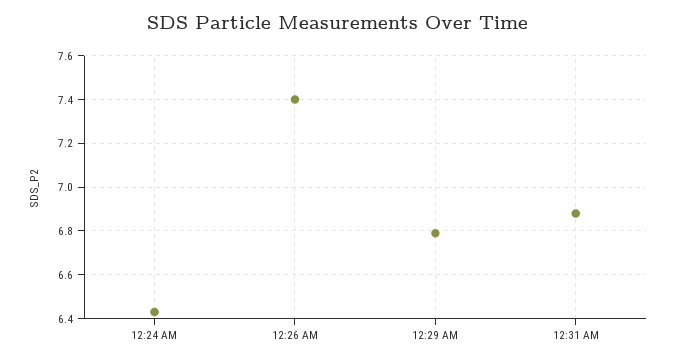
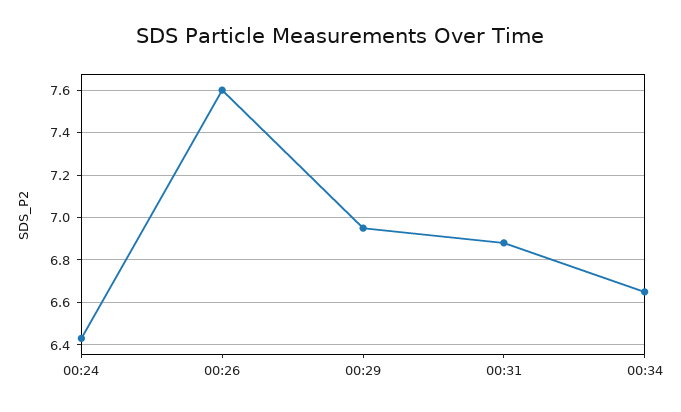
12:26 AM: 7.4 -> 7.6
12:29 AM: 6.8 -> 6.95
00:34: none -> 6.65

